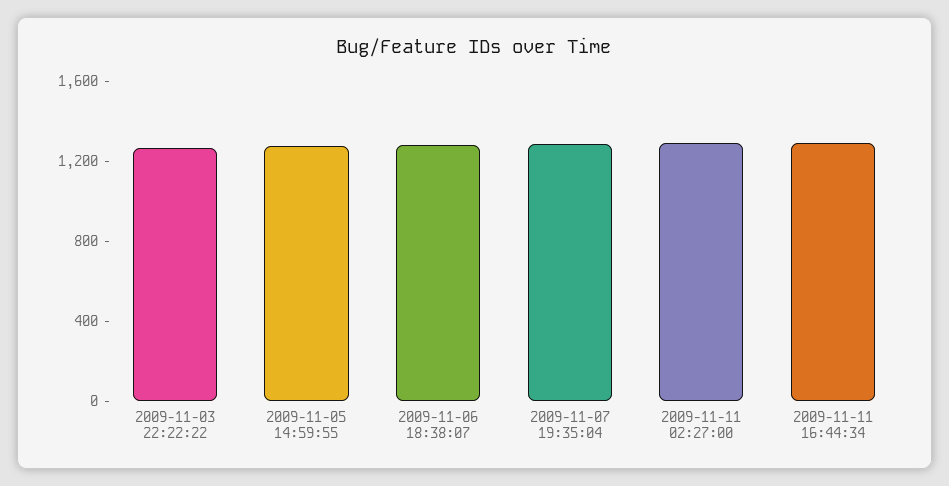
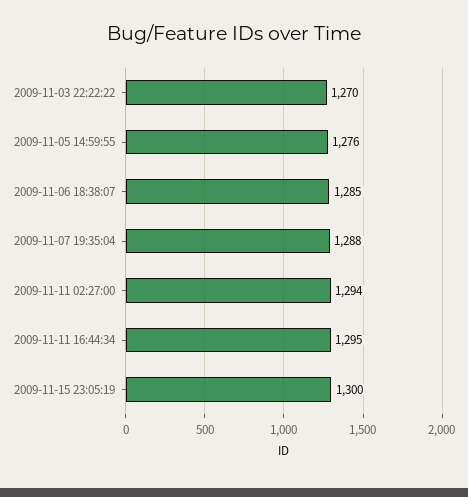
2009-11-15 23:05:19: none -> 1300

